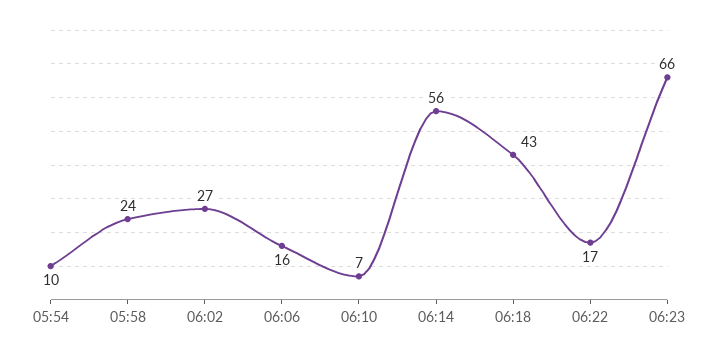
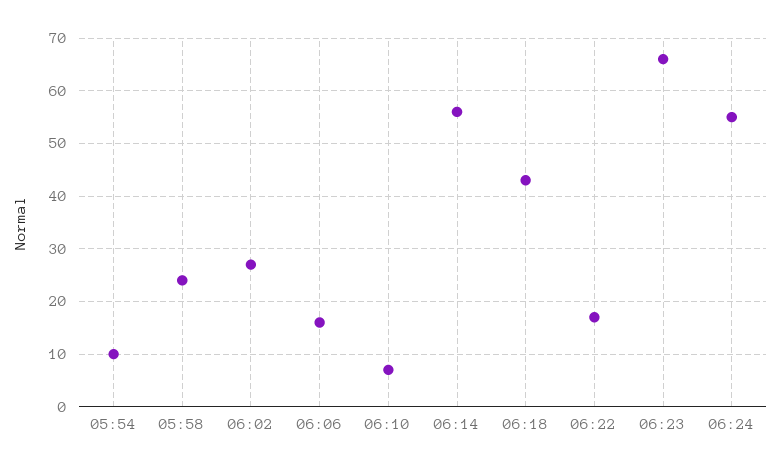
06:24: none -> 55

